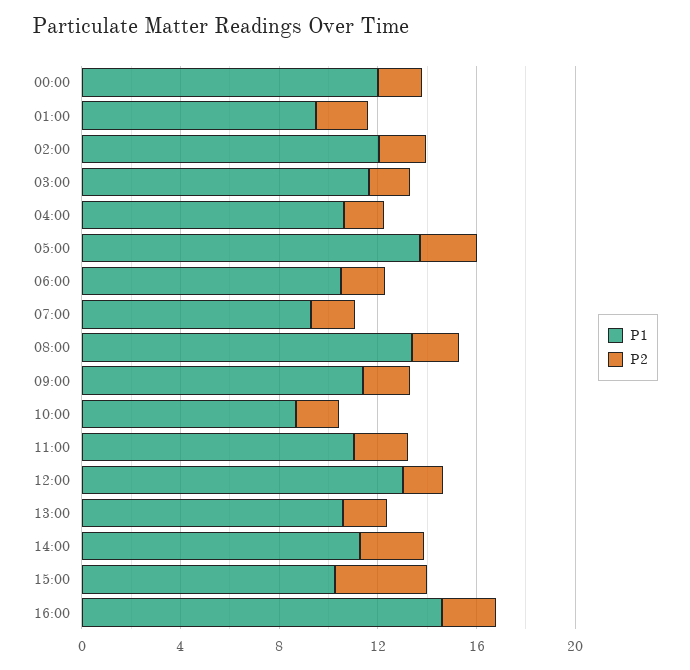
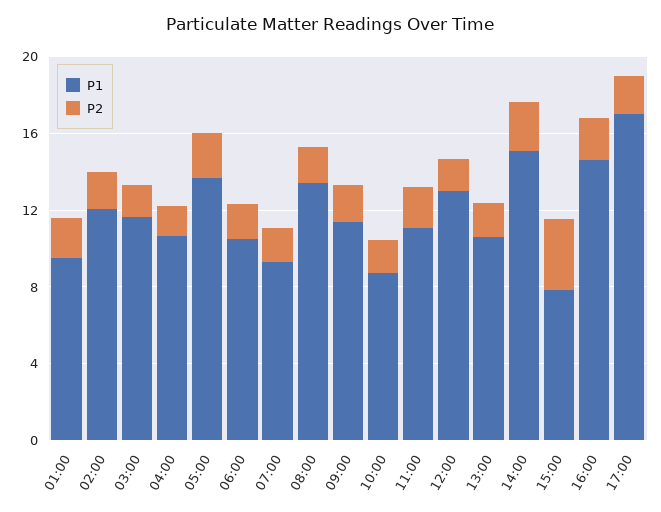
P1, 00:00: 12 -> none
P2, 00:00: 2 -> none
P1, 14:00: 11 -> 15
P1, 15:00: 10 -> 8
P1, 17:00: none -> 17
P2, 17:00: none -> 2

